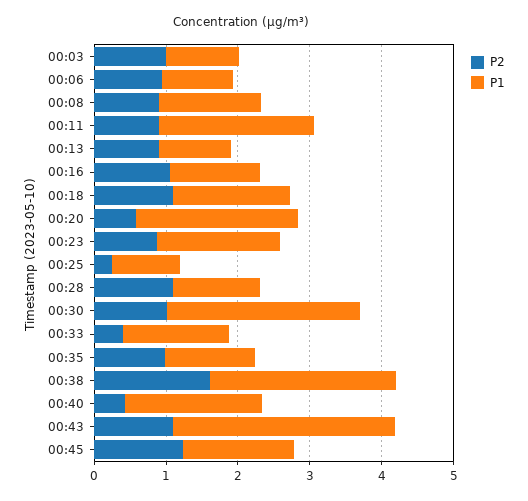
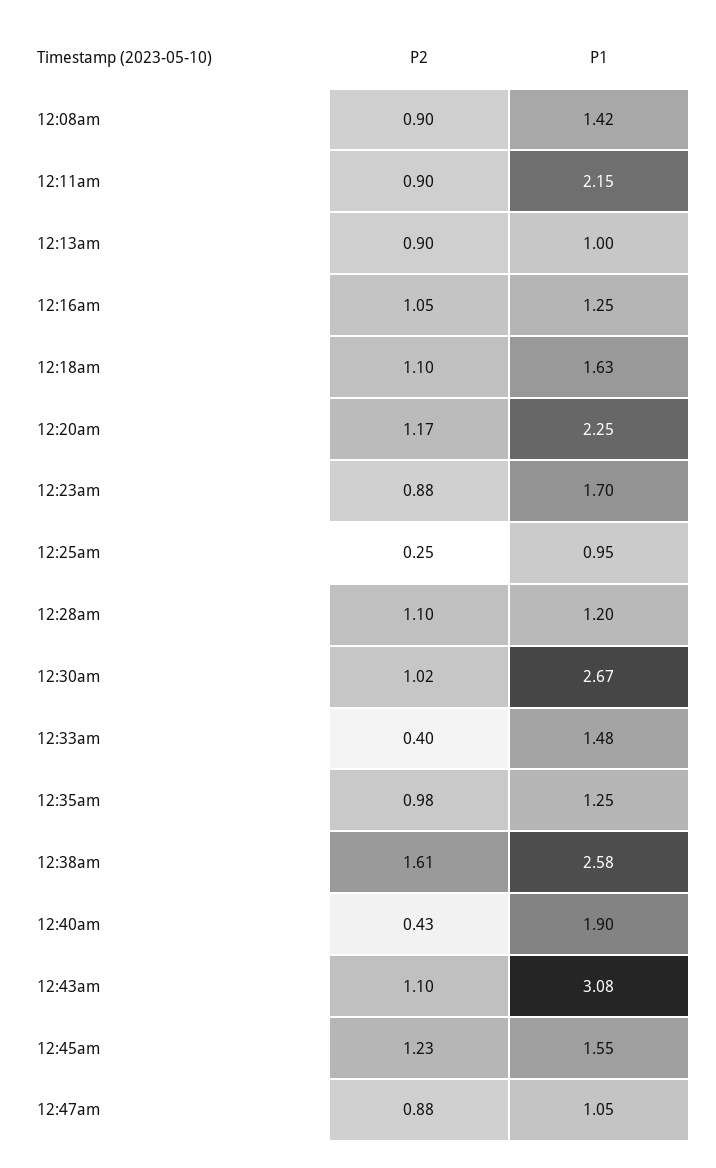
P2, 00:03: 1 -> none
P1, 00:03: 1 -> none
P2, 00:06: 1 -> none
P1, 00:06: 1 -> none
P2, 00:20: 0.6 -> 1.17
P2, 12:47am: none -> 0.88
P1, 12:47am: none -> 1.05

